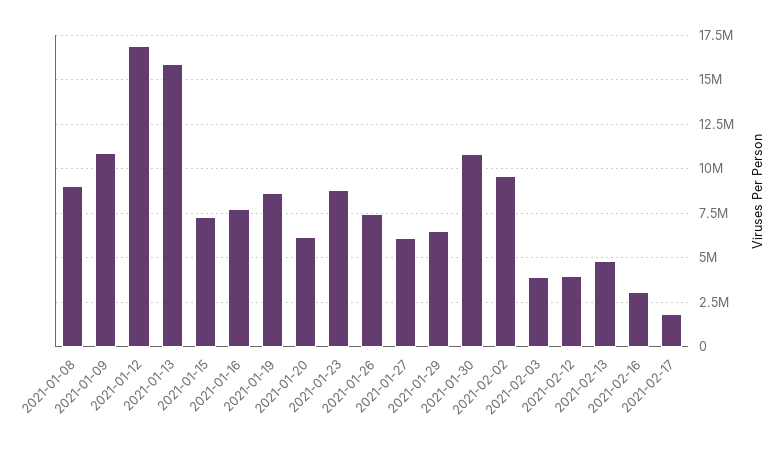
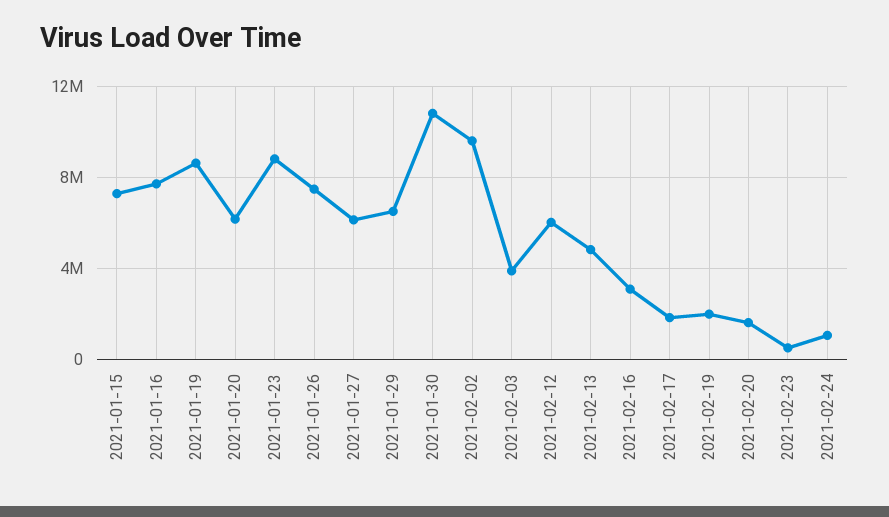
2021-01-08: 9000000 -> none
2021-01-09: 11000000 -> none
2021-01-12: 17000000 -> none
2021-01-13: 16000000 -> none
2021-02-12: 4000000 -> 6000000
2021-02-19: none -> 2000000
2021-02-20: none -> 1500000
2021-02-23: none -> 500000
2021-02-24: none -> 1000000

